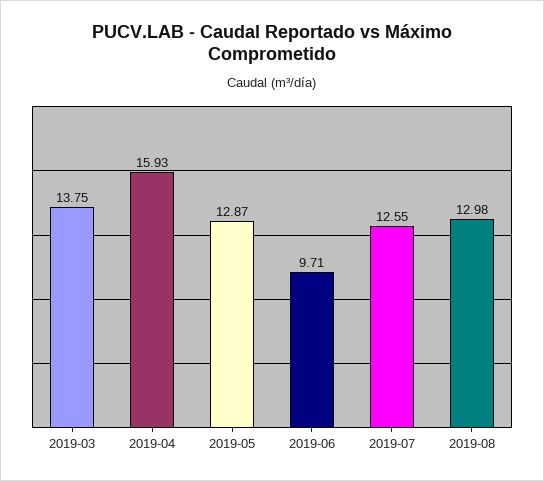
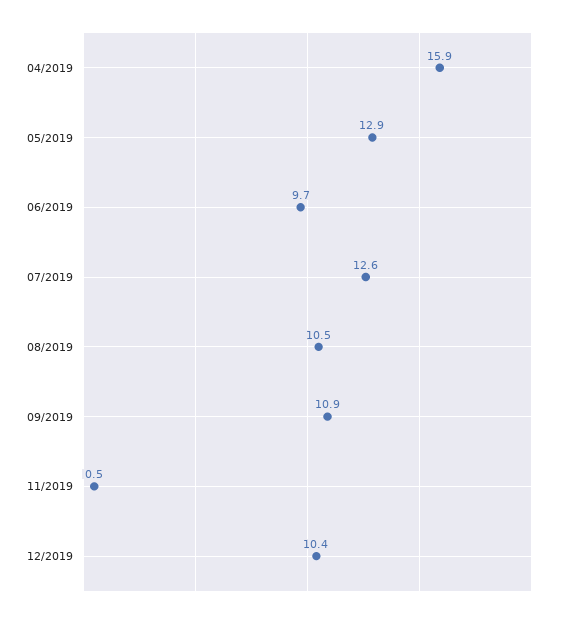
2019-03: 13.75 -> none
2019-08: 12.98 -> 10.5
09/2019: none -> 10.9
11/2019: none -> 0.5
12/2019: none -> 10.4

